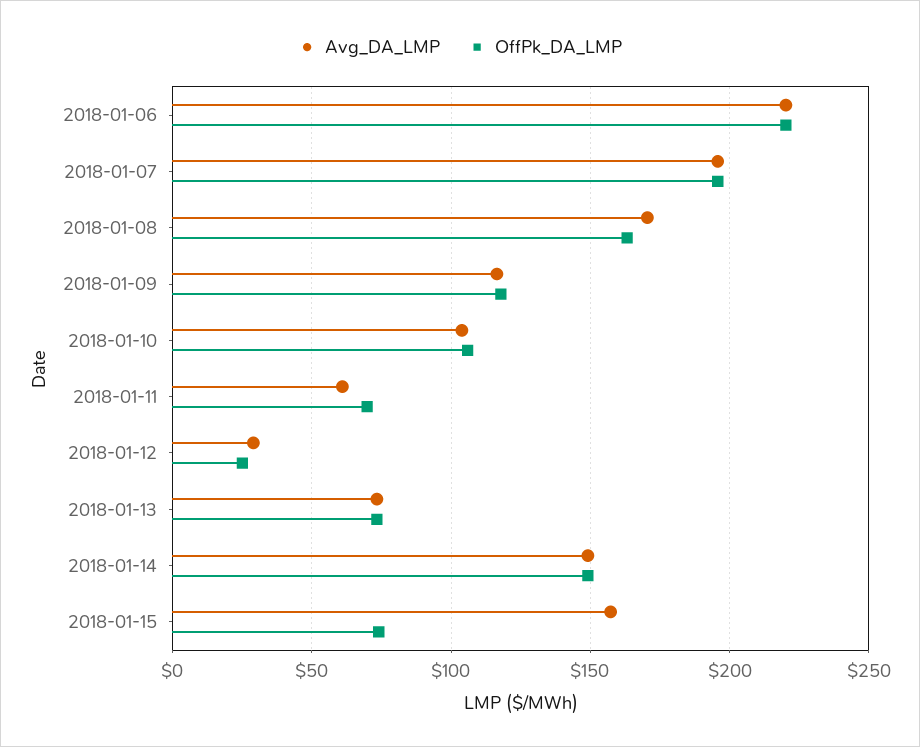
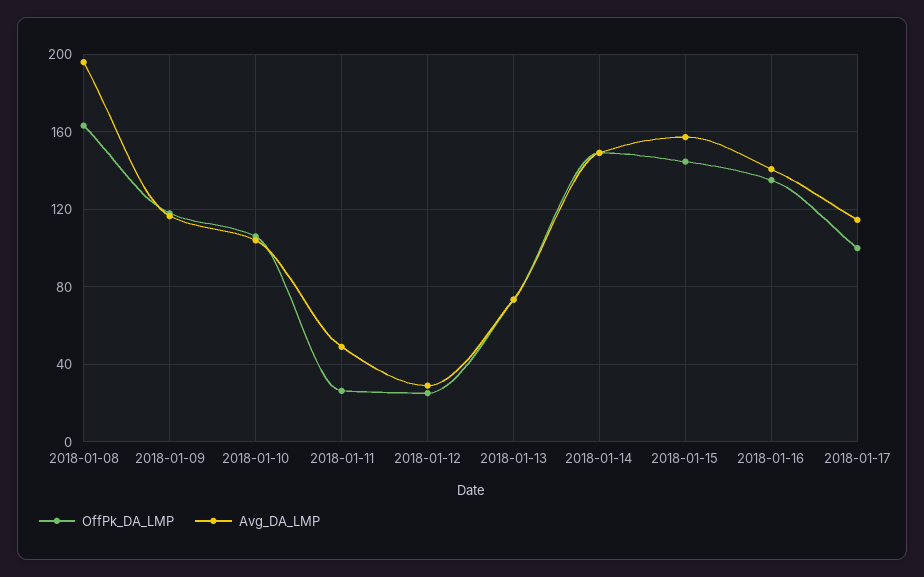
Avg_DA_LMP, 2018-01-06: 220 -> none
OffPk_DA_LMP, 2018-01-06: 220 -> none
Avg_DA_LMP, 2018-01-07: 195 -> none
OffPk_DA_LMP, 2018-01-07: 195 -> none
Avg_DA_LMP, 2018-01-08: 170 -> 195
Avg_DA_LMP, 2018-01-11: 60 -> 50
OffPk_DA_LMP, 2018-01-11: 70 -> 25
OffPk_DA_LMP, 2018-01-15: 75 -> 145
OffPk_DA_LMP, 2018-01-16: none -> 135
Avg_DA_LMP, 2018-01-16: none -> 140
OffPk_DA_LMP, 2018-01-17: none -> 100
Avg_DA_LMP, 2018-01-17: none -> 115

